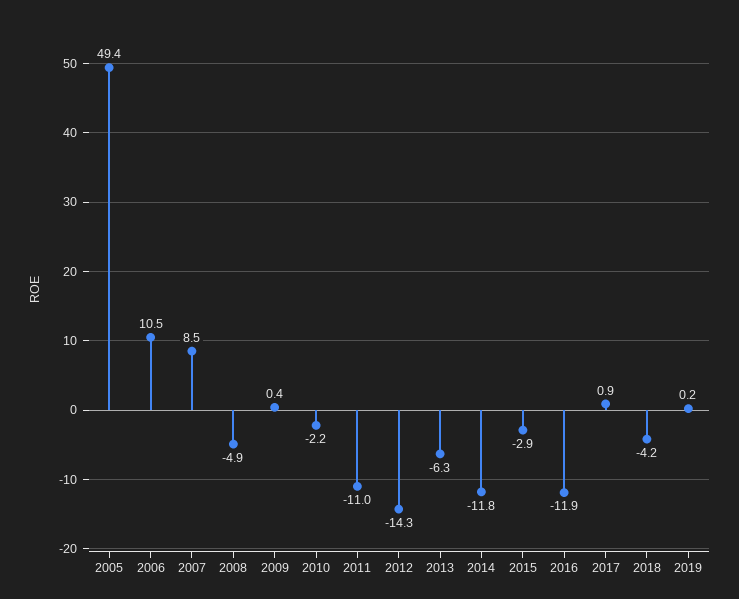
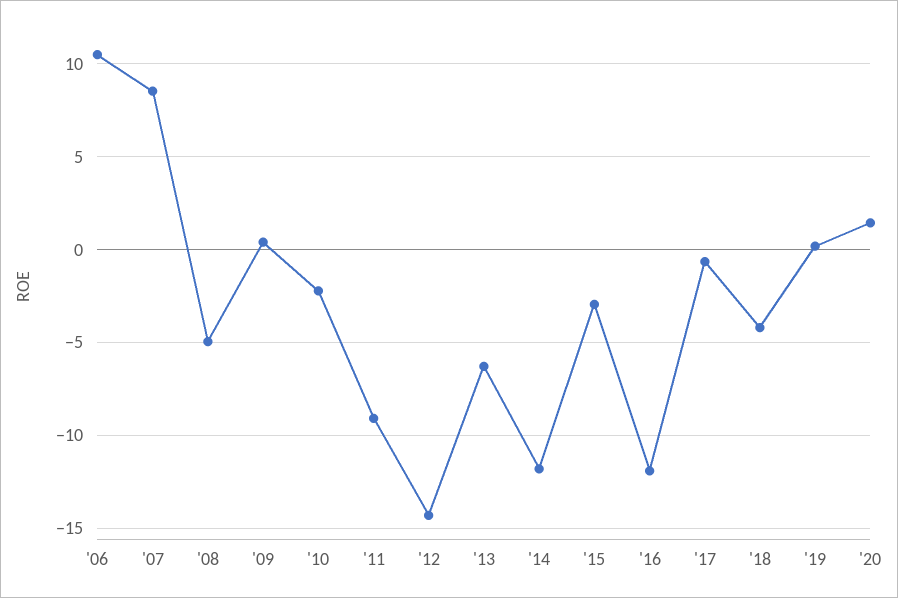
2005: 49.4 -> none
2011: -11 -> -9
2017: 0.9 -> -0.5
'20: none -> 1.5

